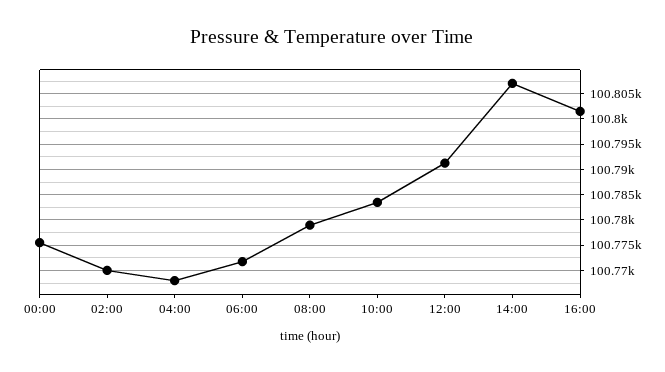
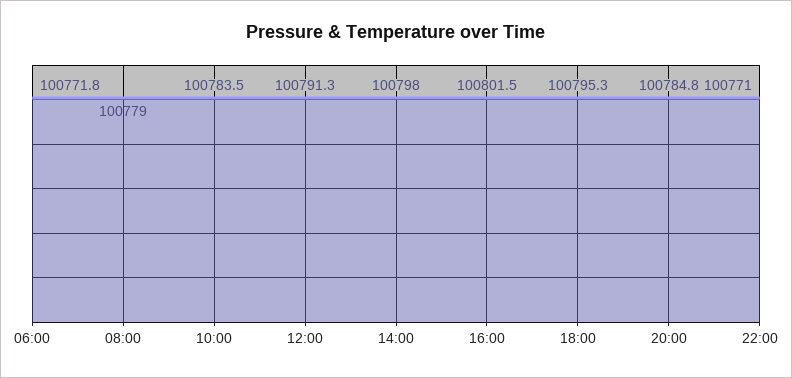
00:00: 100775 -> none
02:00: 100770 -> none
04:00: 100767.5 -> none
14:00: 100807.5 -> 100798
18:00: none -> 100795.3
20:00: none -> 100784.8
22:00: none -> 100771

